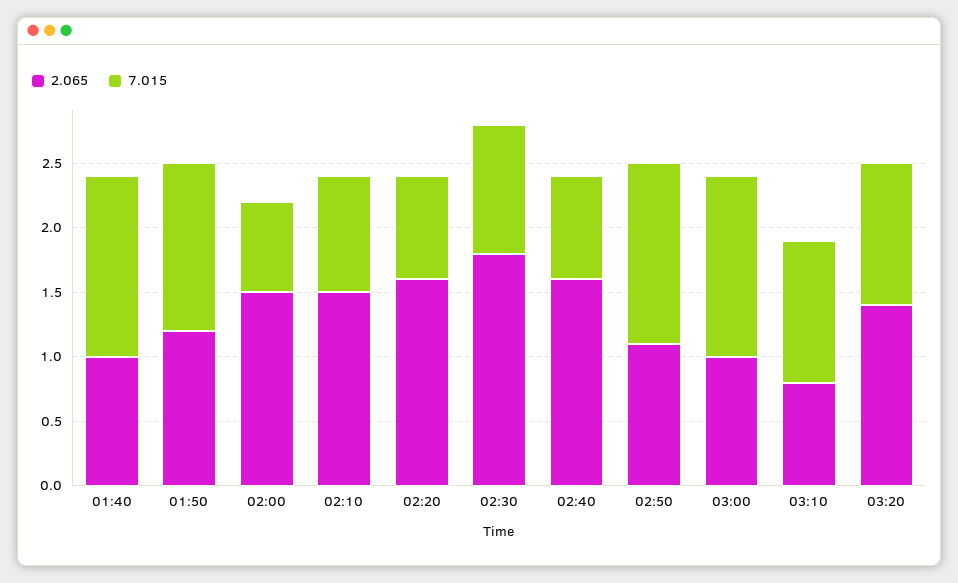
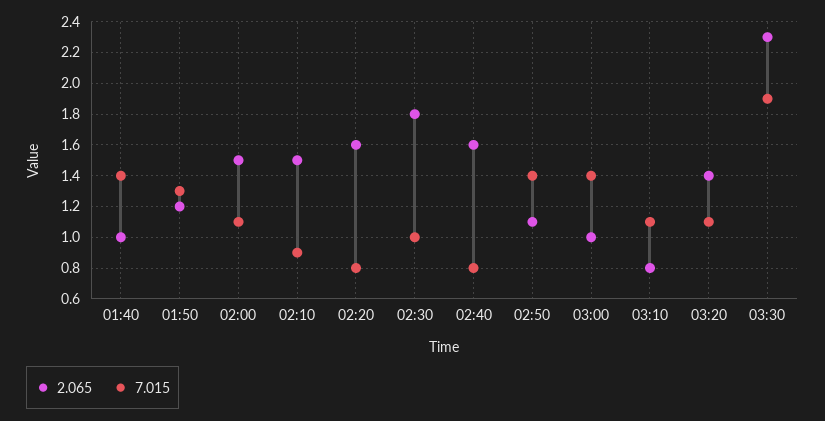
7.015, 02:00: 0.7 -> 1.1
2.065, 03:30: none -> 2.3
7.015, 03:30: none -> 1.9

